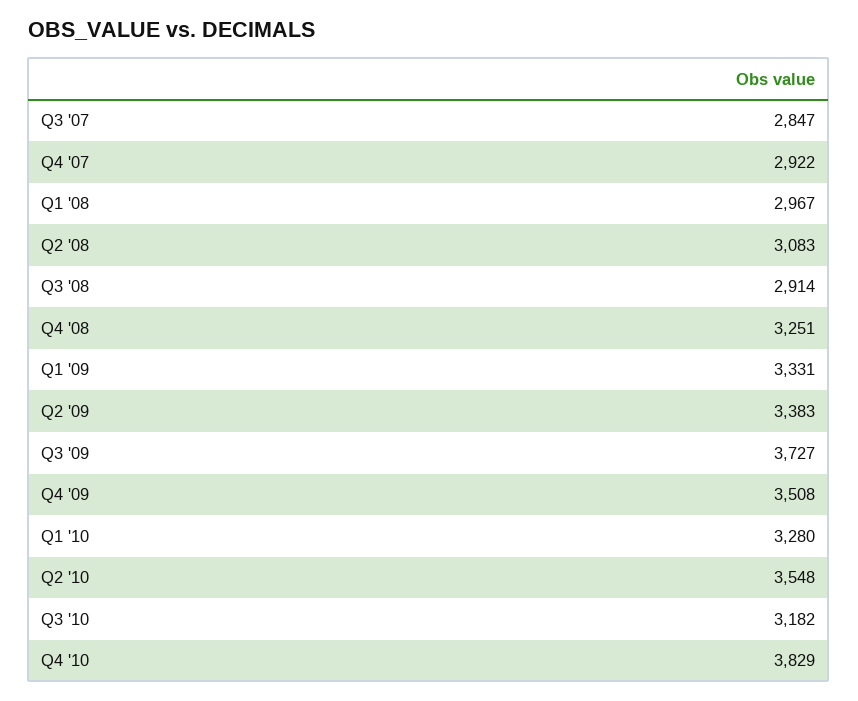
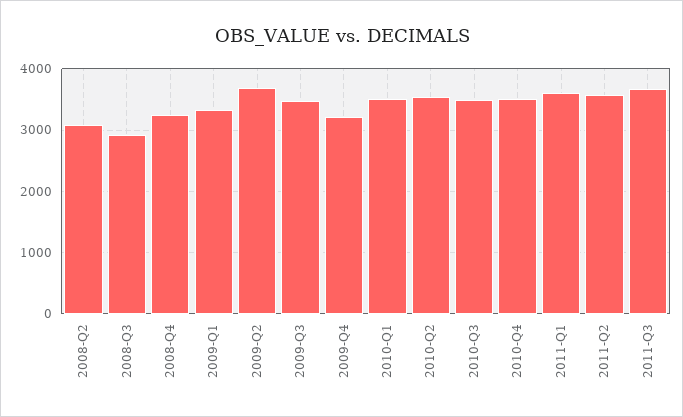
Q3 '07: 2847 -> none
Q4 '07: 2922 -> none
Q1 '08: 2967 -> none
Q2 '09: 3383 -> 3700
Q3 '09: 3727 -> 3500
Q4 '09: 3508 -> 3200
Q1 '10: 3280 -> 3500
Q3 '10: 3182 -> 3500
Q4 '10: 3829 -> 3500
2011-Q1: none -> 3600
2011-Q2: none -> 3600
2011-Q3: none -> 3700

